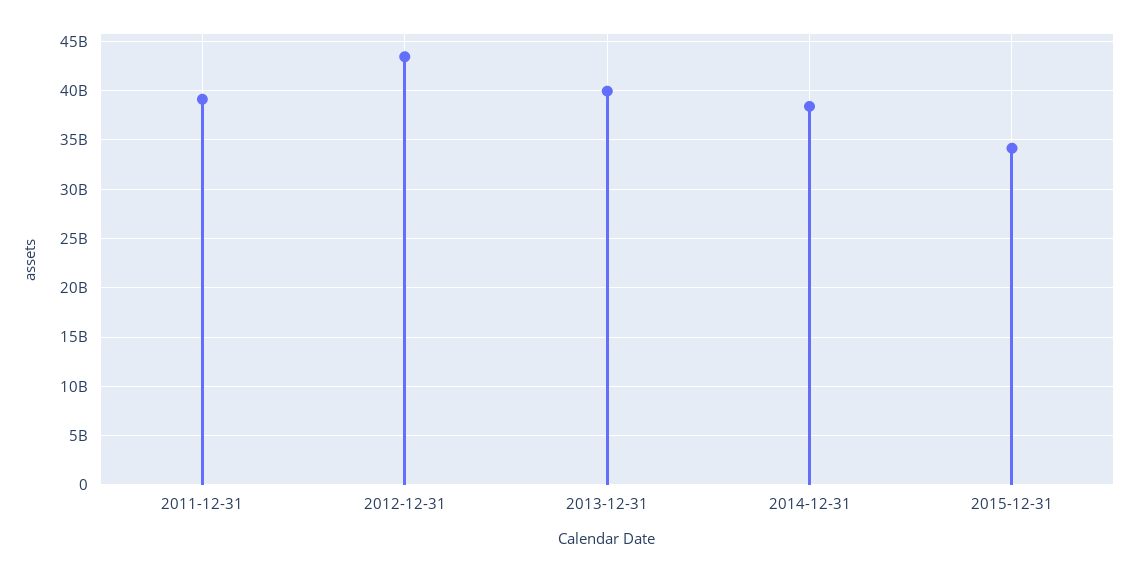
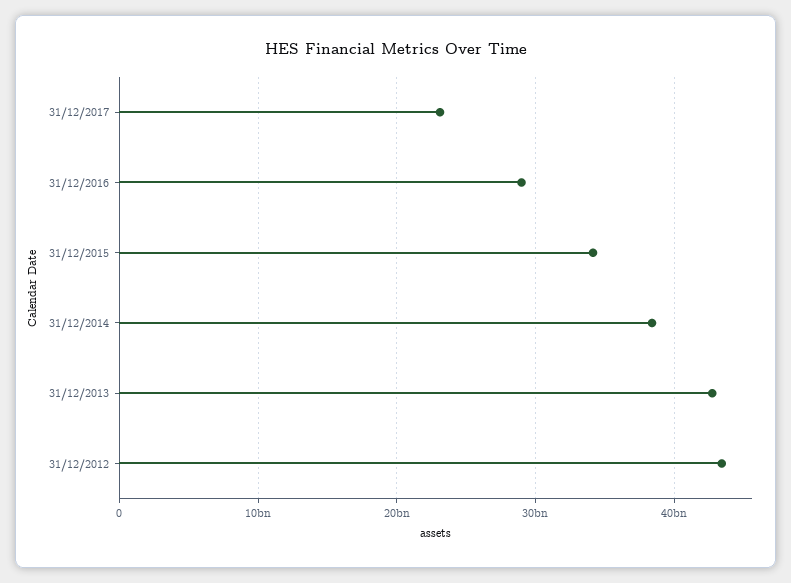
2011-12-31: 39000000000 -> none
2013-12-31: 40000000000 -> 43000000000
31/12/2017: none -> 23000000000
31/12/2016: none -> 29000000000

